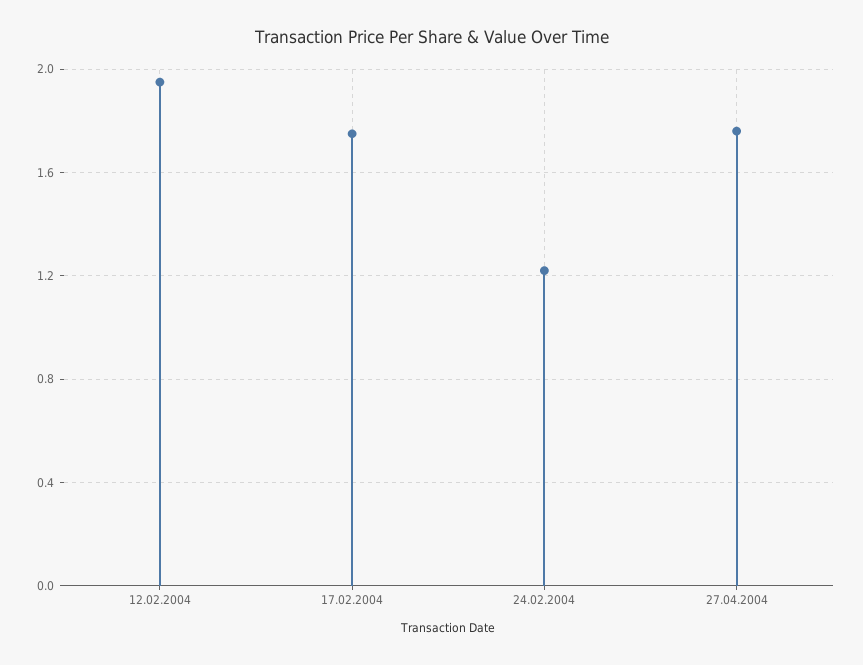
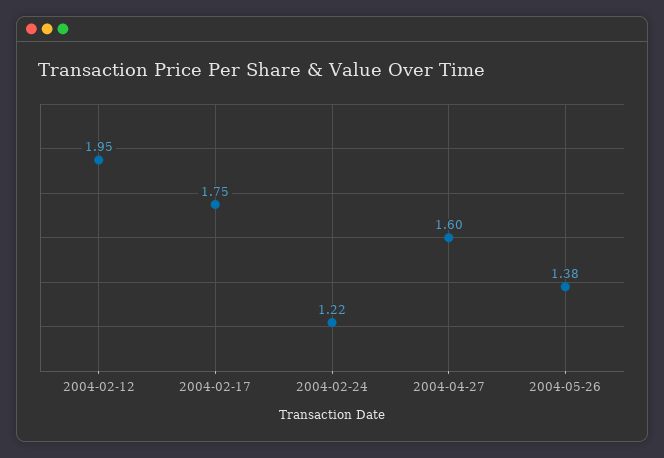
27.04.2004: 1.75 -> 1.6
2004-05-26: none -> 1.38

